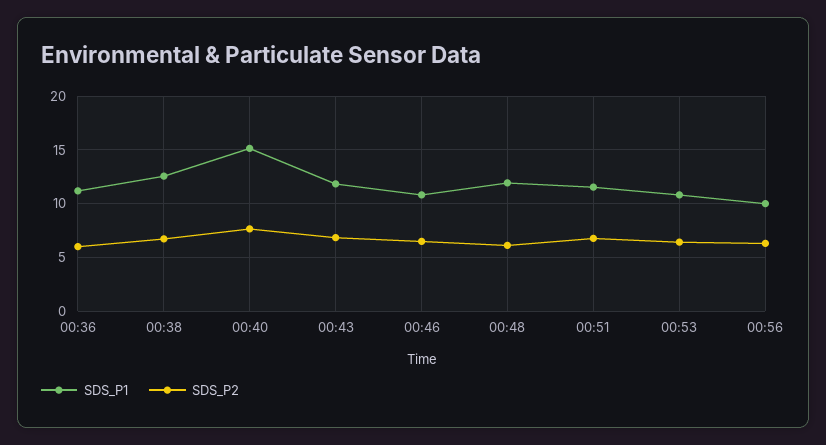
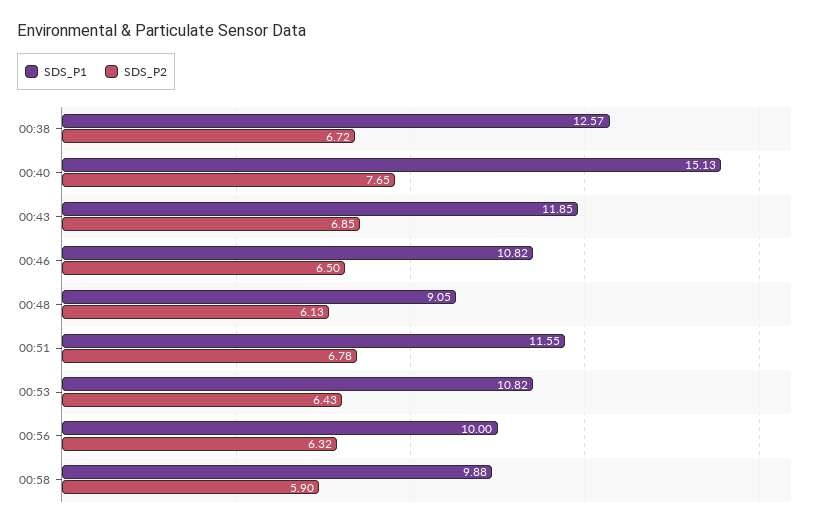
SDS_P1, 00:36: 11 -> none
SDS_P2, 00:36: 6 -> none
SDS_P1, 00:48: 12 -> 9.05
SDS_P1, 00:58: none -> 9.88
SDS_P2, 00:58: none -> 5.9

